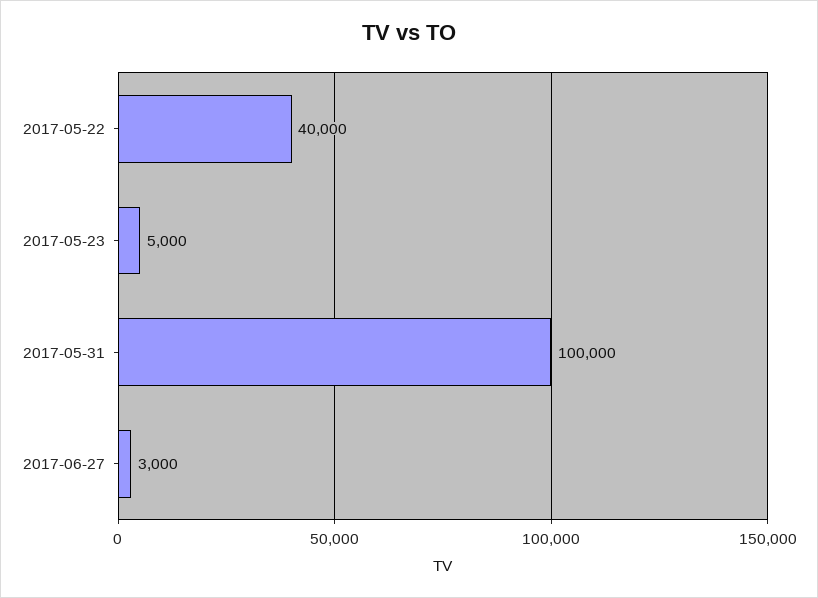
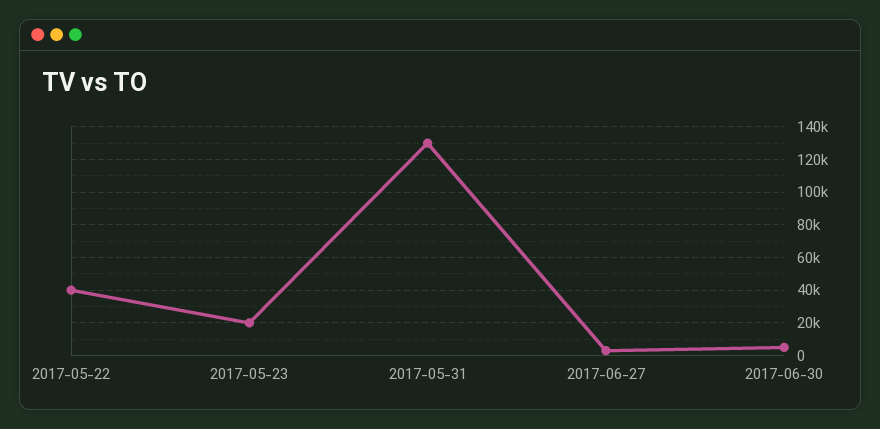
2017-05-23: 5000 -> 20000
2017-05-31: 100000 -> 130000
2017-06-30: none -> 5000

